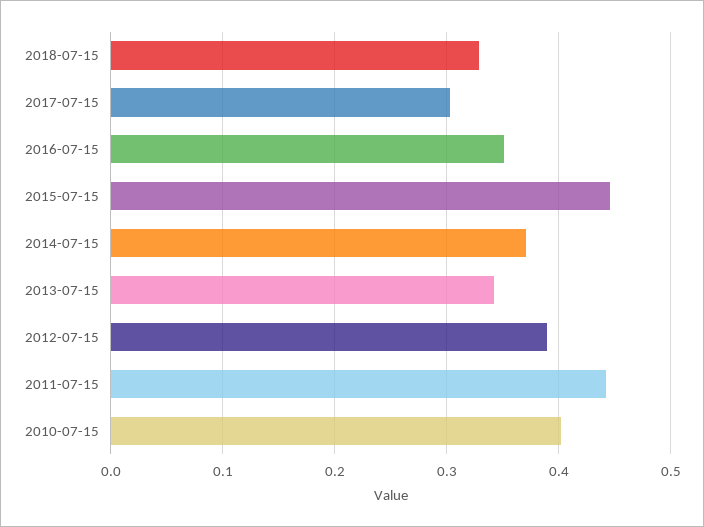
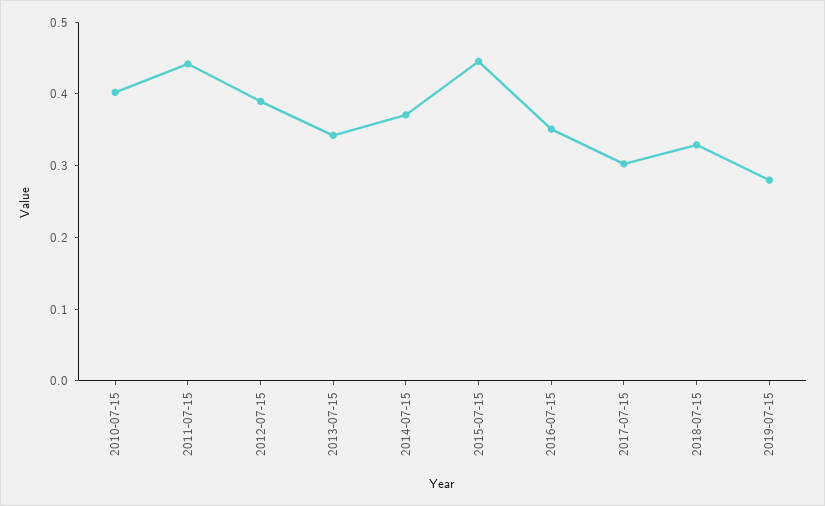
2019-07-15: none -> 0.28

